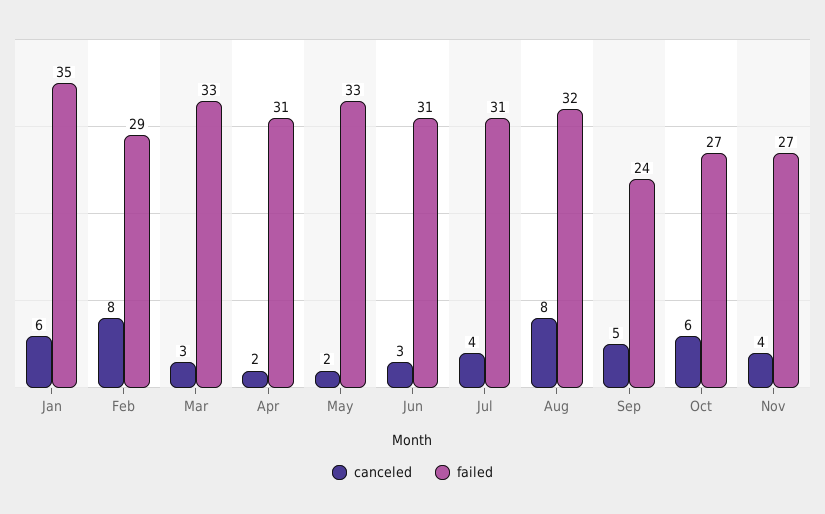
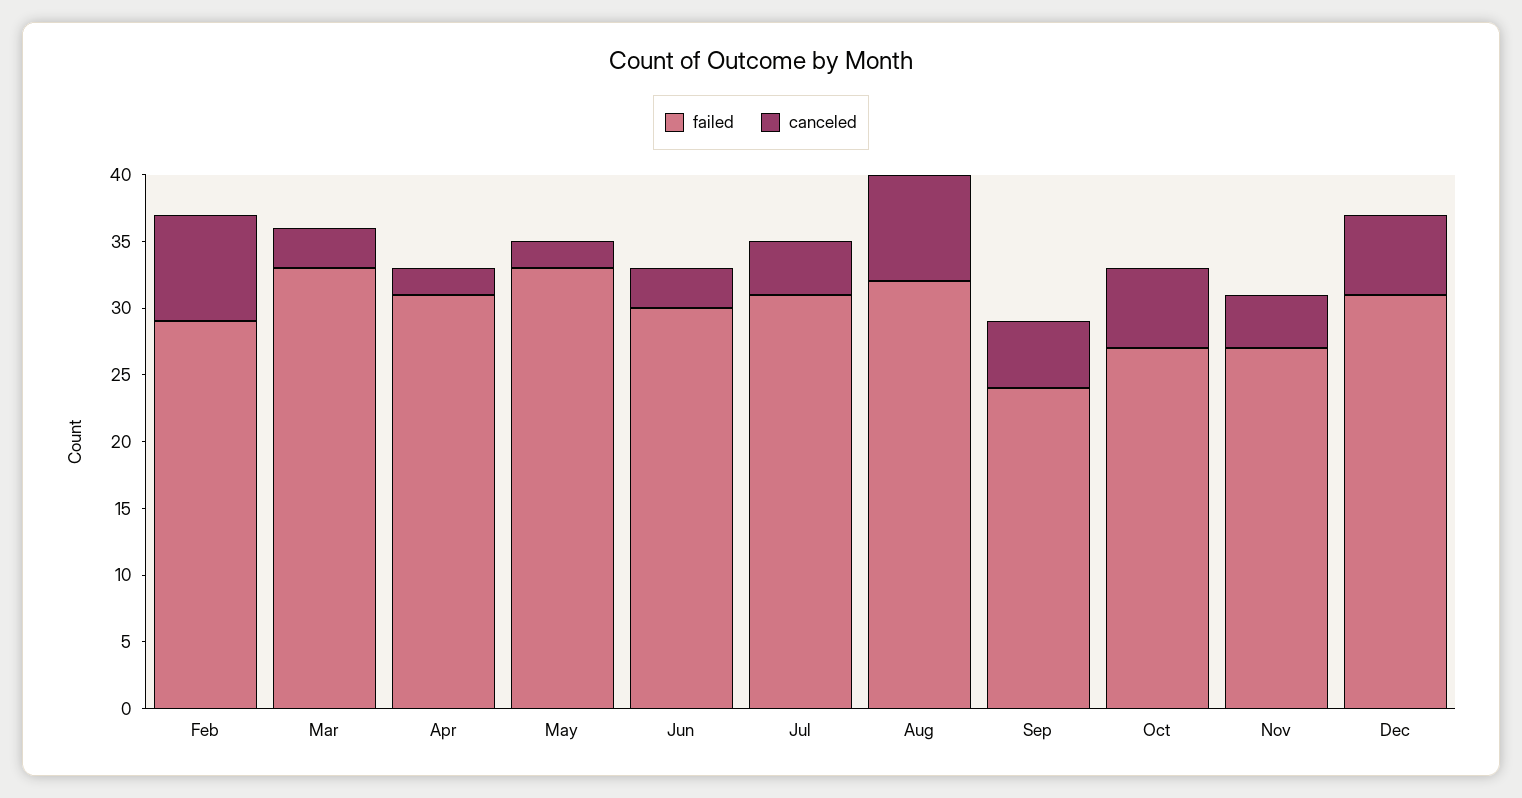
canceled, Jan: 6 -> none
failed, Jan: 35 -> none
failed, Jun: 31 -> 30
failed, Dec: none -> 31
canceled, Dec: none -> 6

